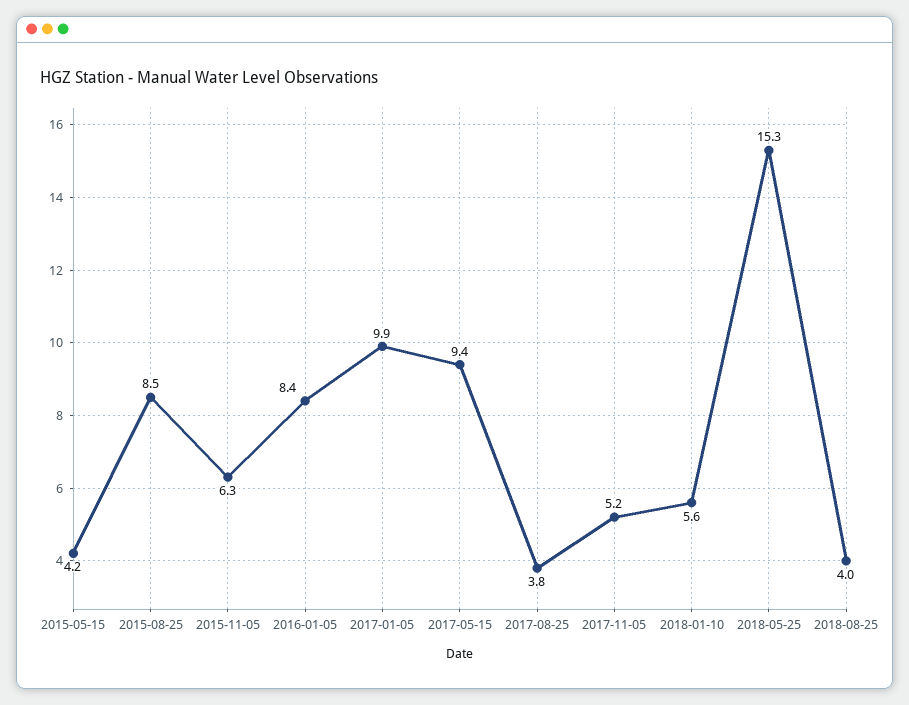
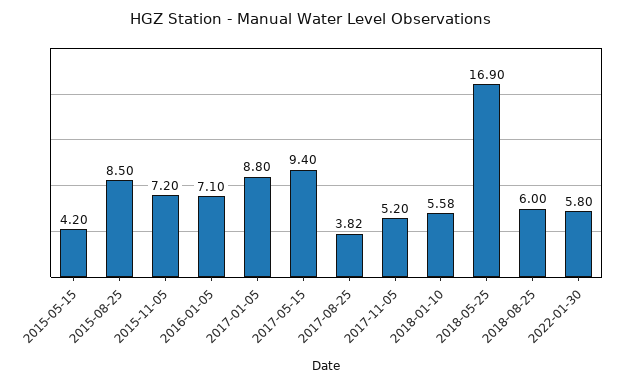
2015-11-05: 6.3 -> 7.2
2016-01-05: 8.4 -> 7.1
2017-01-05: 9.9 -> 8.8
2018-05-25: 15.3 -> 16.9
2018-08-25: 4 -> 6
2022-01-30: none -> 5.8

